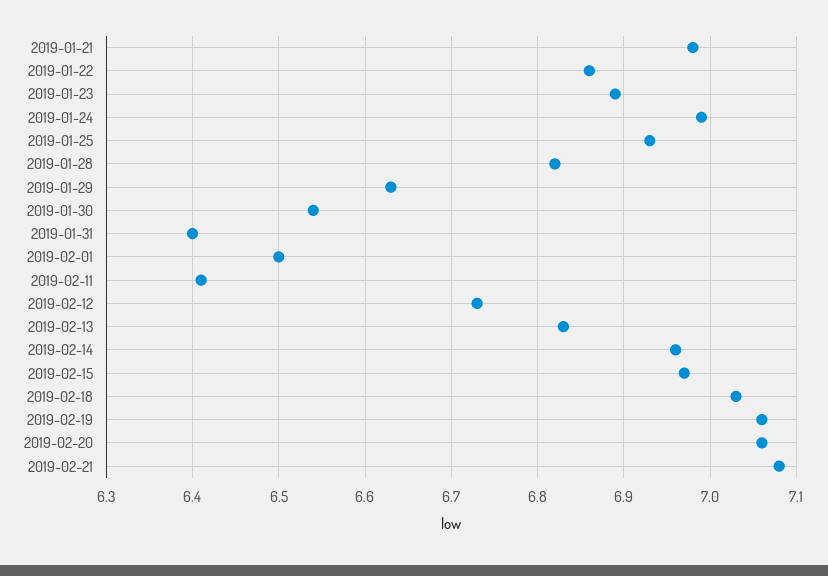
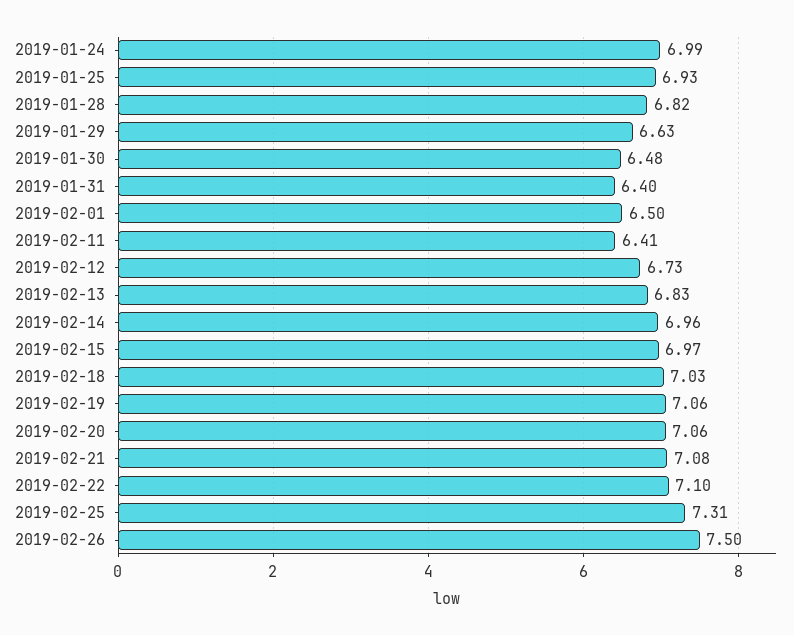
2019-01-21: 6.98 -> none
2019-01-22: 6.86 -> none
2019-01-23: 6.89 -> none
2019-01-30: 6.54 -> 6.48
2019-02-22: none -> 7.1
2019-02-25: none -> 7.31
2019-02-26: none -> 7.5

